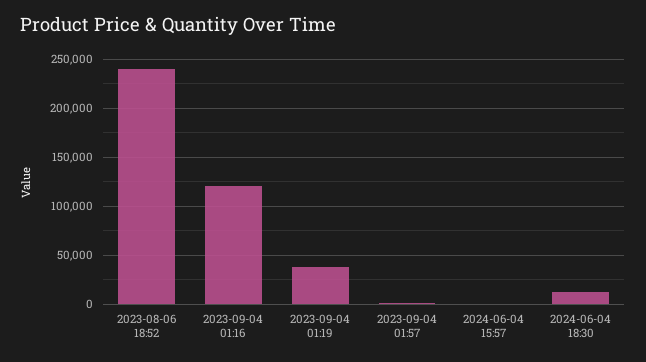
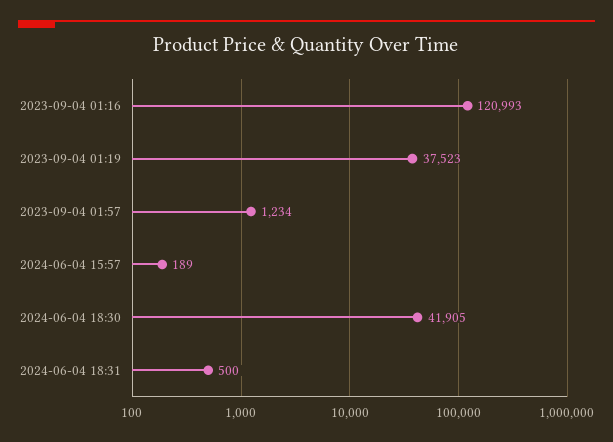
2023-08-06 18:52: 240000 -> none
2024-06-04 18:30: 10000 -> 41905
2024-06-04 18:31: none -> 500

